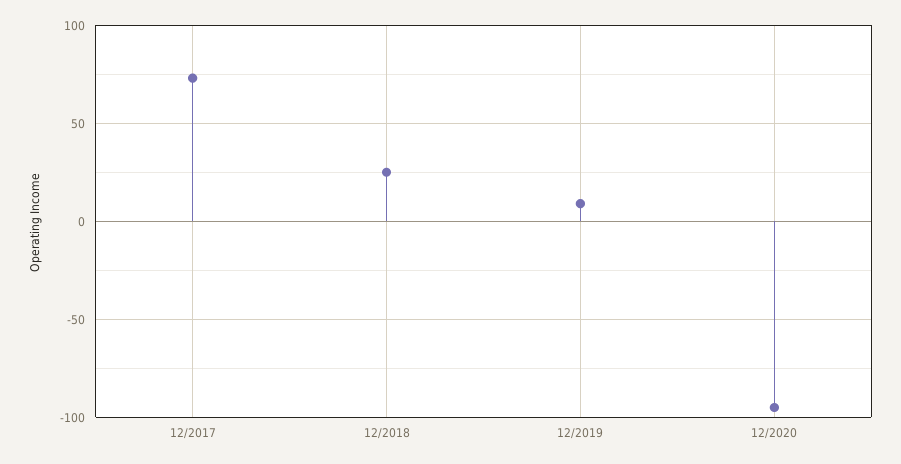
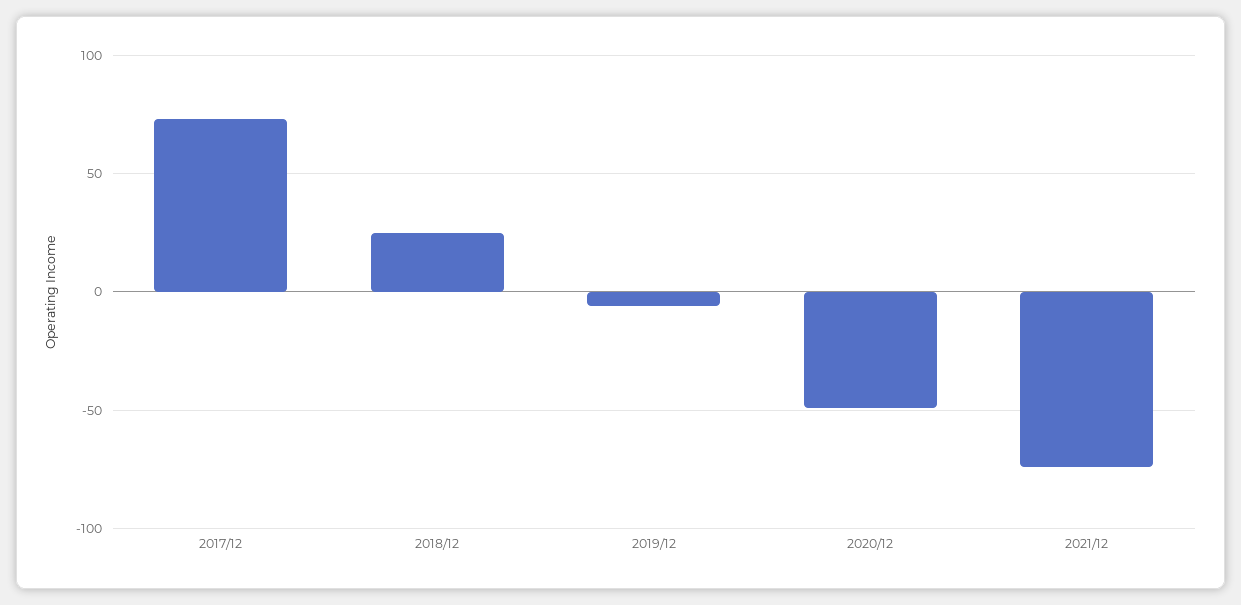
12/2019: 10 -> -5
12/2020: -95 -> -50
2021/12: none -> -75

